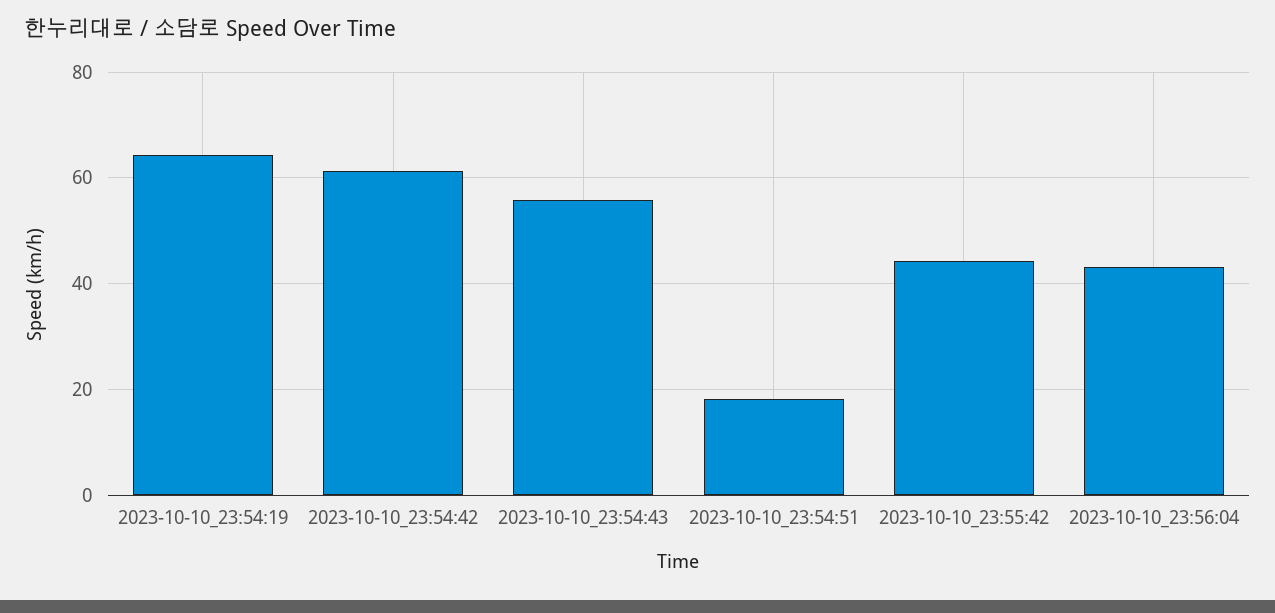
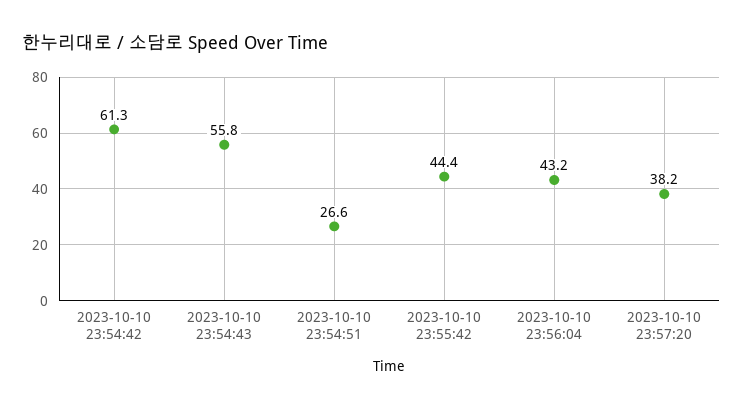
2023-10-10_23:54:19: 64 -> none
2023-10-10_23:54:51: 18 -> 26.6
2023-10-10 23:57:20: none -> 38.2

